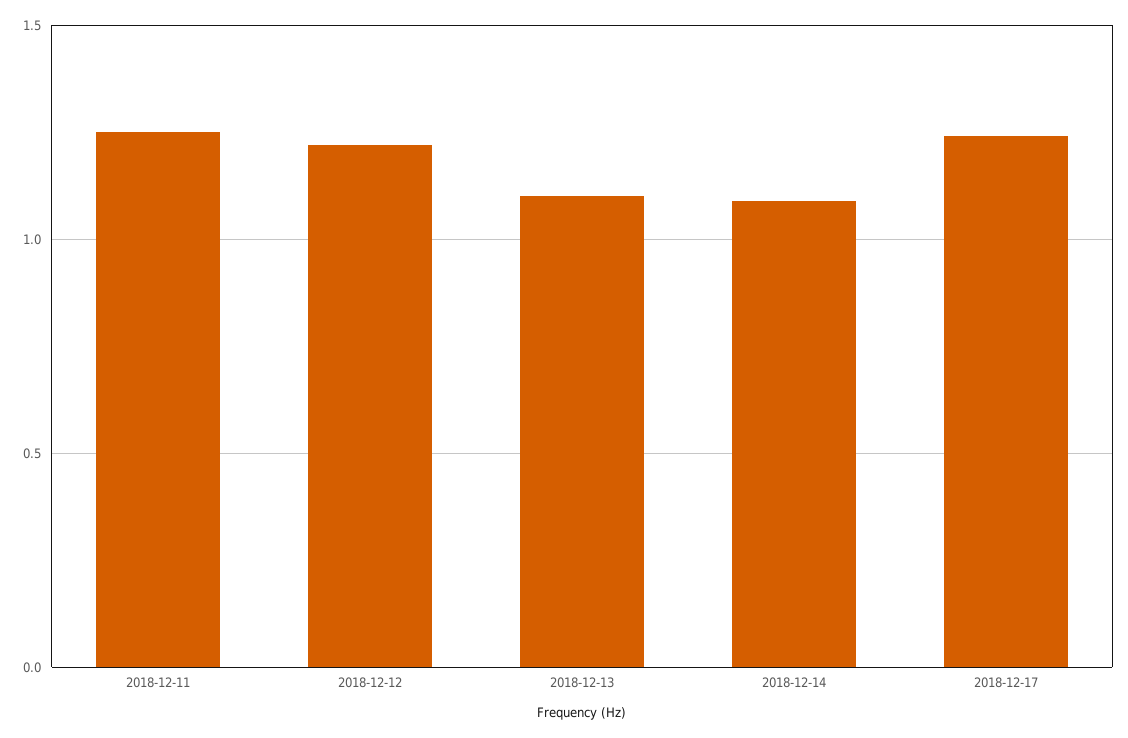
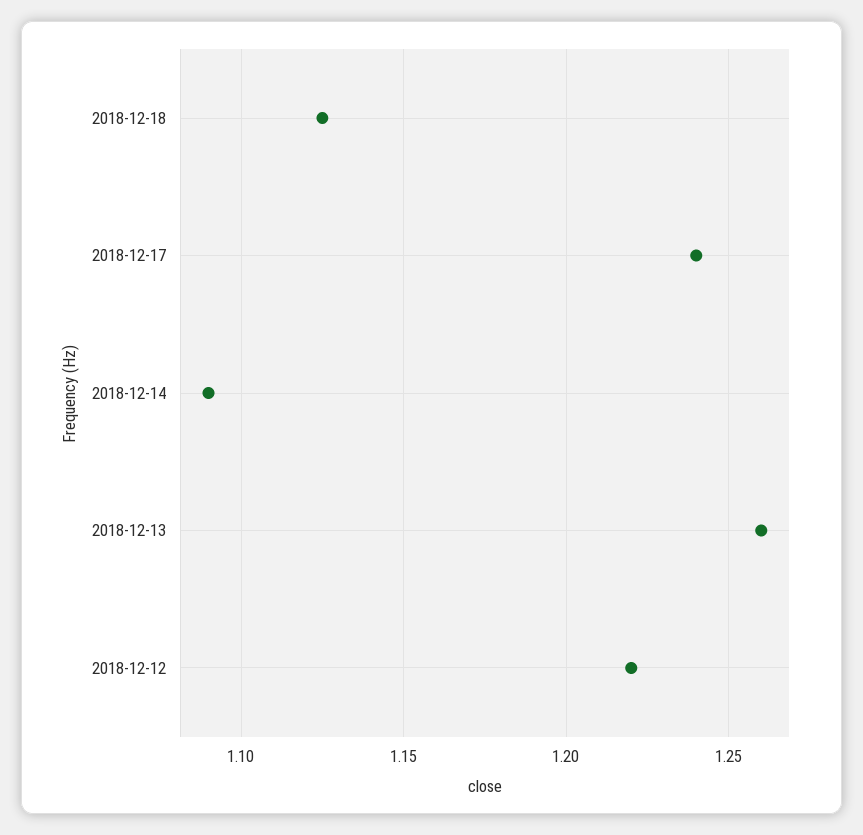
2018-12-11: 1.25 -> none
2018-12-13: 1.1 -> 1.26
2018-12-18: none -> 1.125

